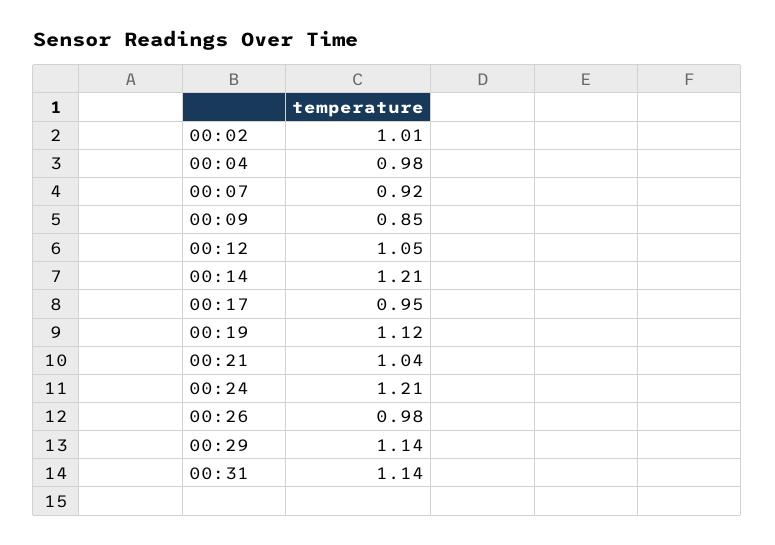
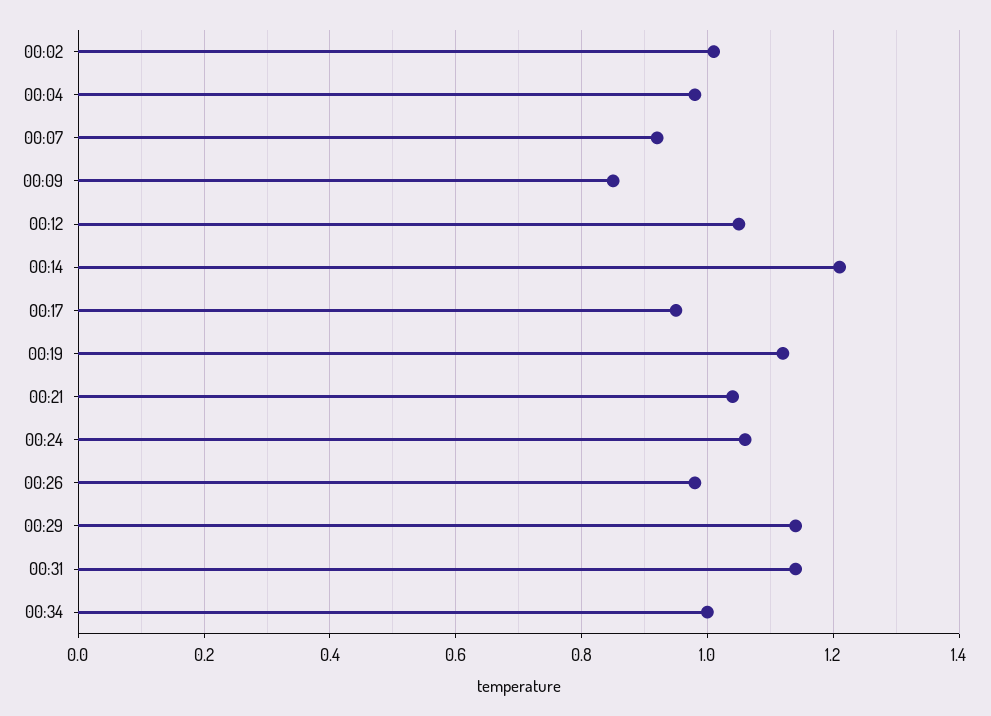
00:24: 1.21 -> 1.05
00:34: none -> 1

